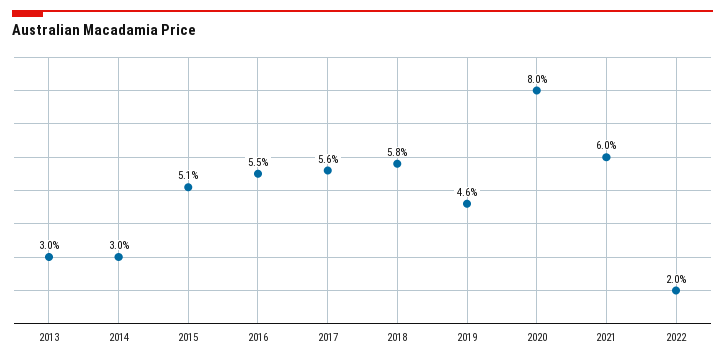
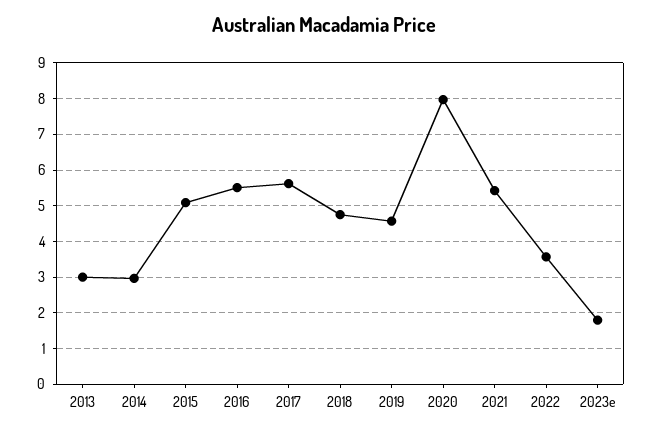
2018: 5.8 -> 4.8
2021: 6 -> 5.4
2022: 2 -> 3.6
2023e: none -> 1.8

